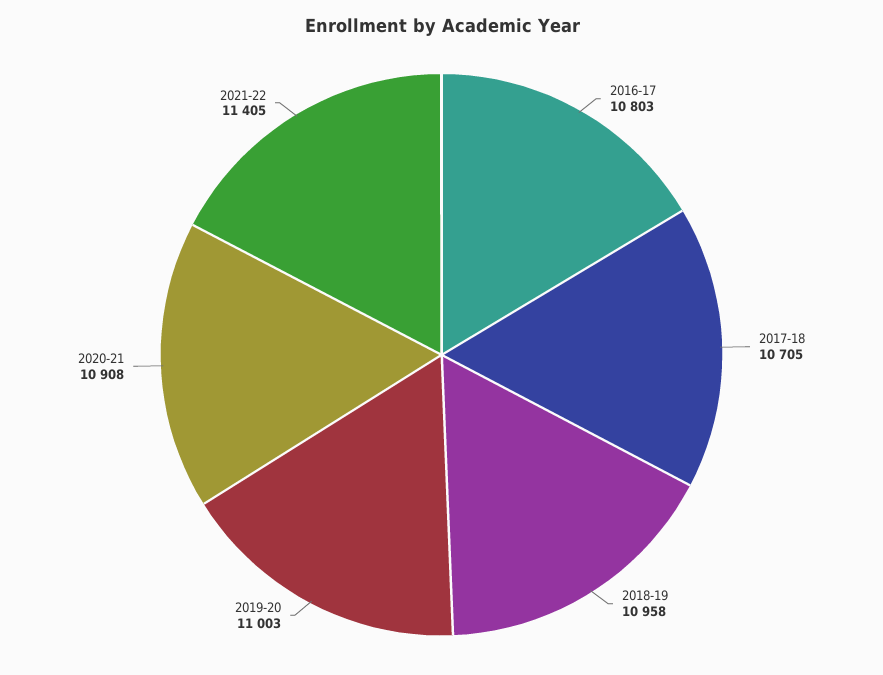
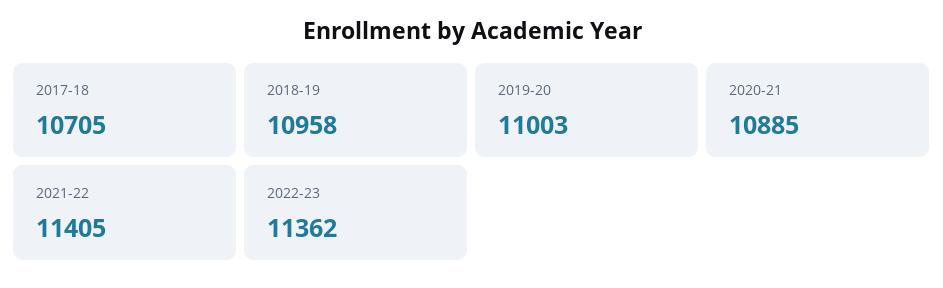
2016-17: 10803 -> none
2020-21: 10908 -> 10885
2022-23: none -> 11362

